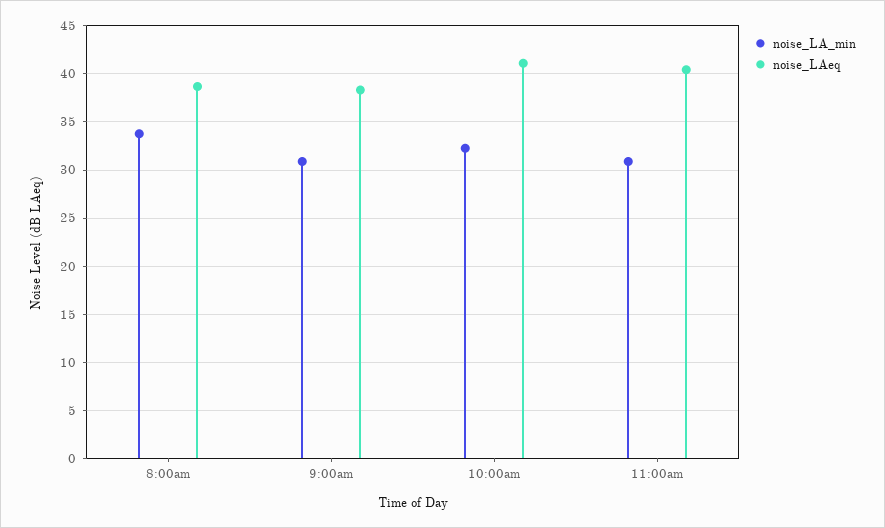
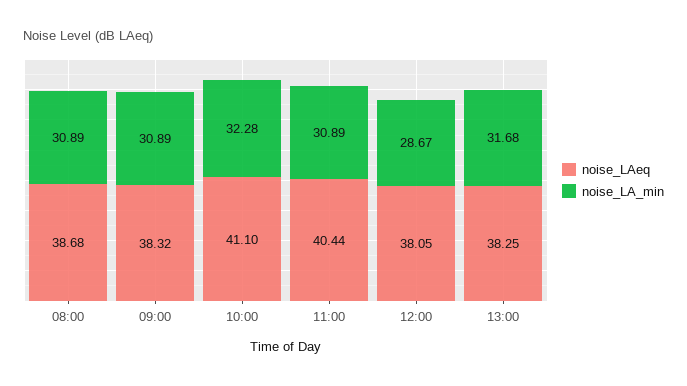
noise_LA_min, 8:00am: 34 -> 30.89
noise_LAeq, 12:00: none -> 38.05
noise_LA_min, 12:00: none -> 28.67
noise_LAeq, 13:00: none -> 38.25
noise_LA_min, 13:00: none -> 31.68

